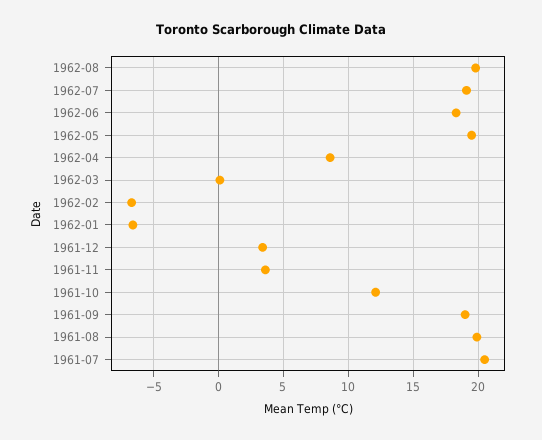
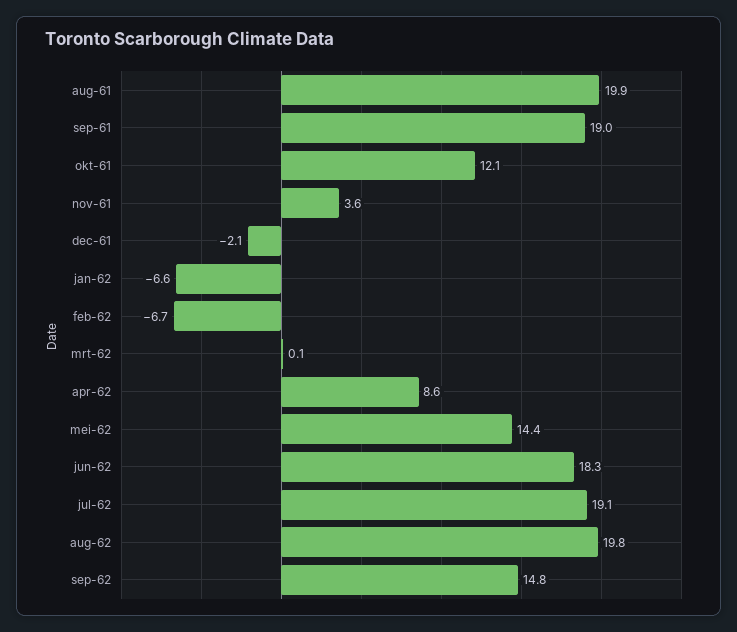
1962-05: 19.5 -> 14.4
1961-12: 3.5 -> -2.1
1961-07: 20.5 -> none
sep-62: none -> 14.8

